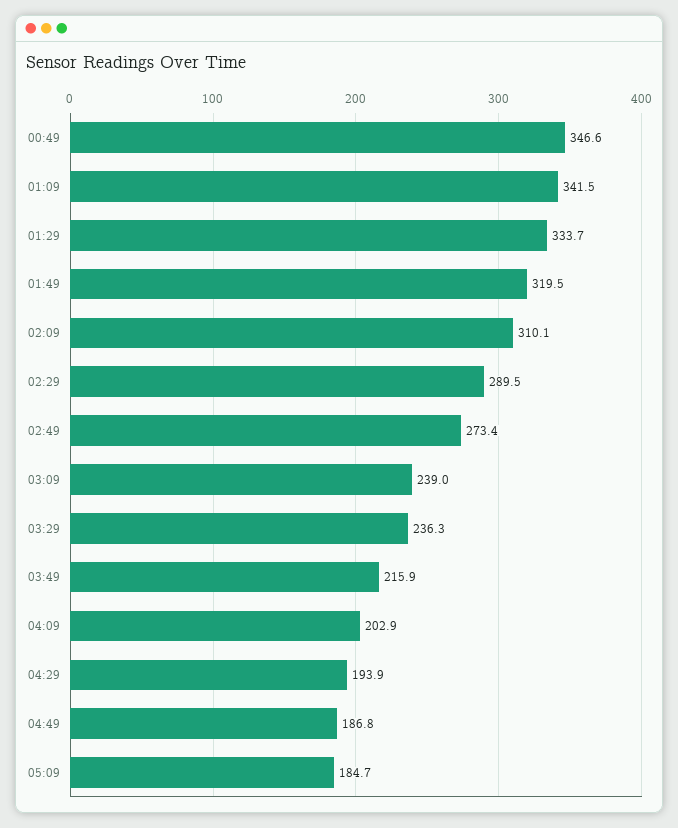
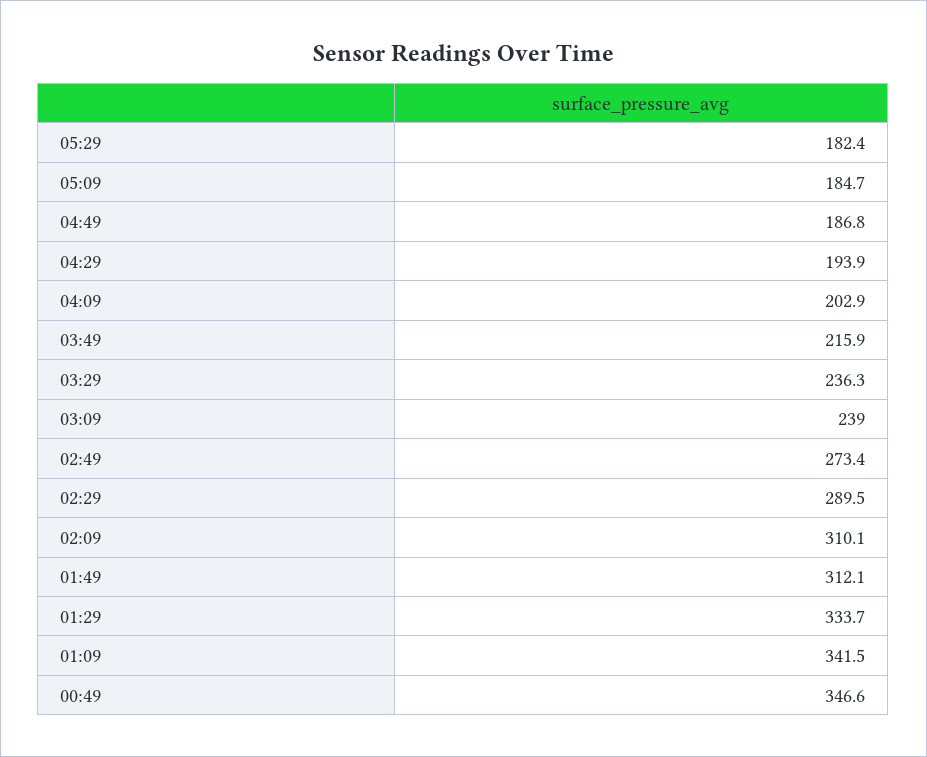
01:49: 319.5 -> 312.1
05:29: none -> 182.4

